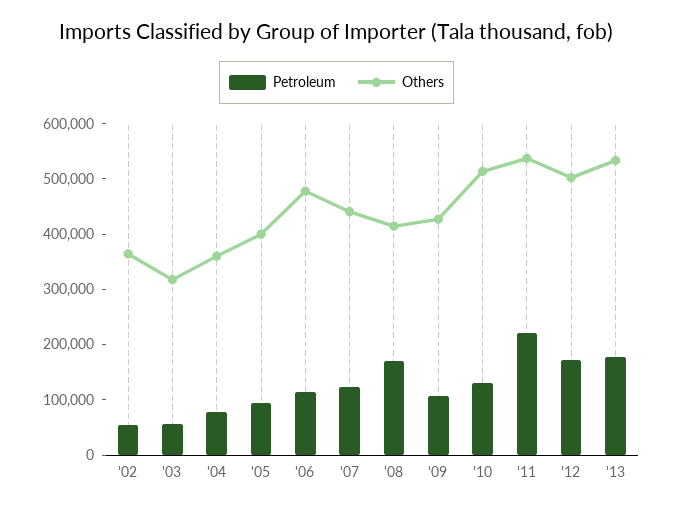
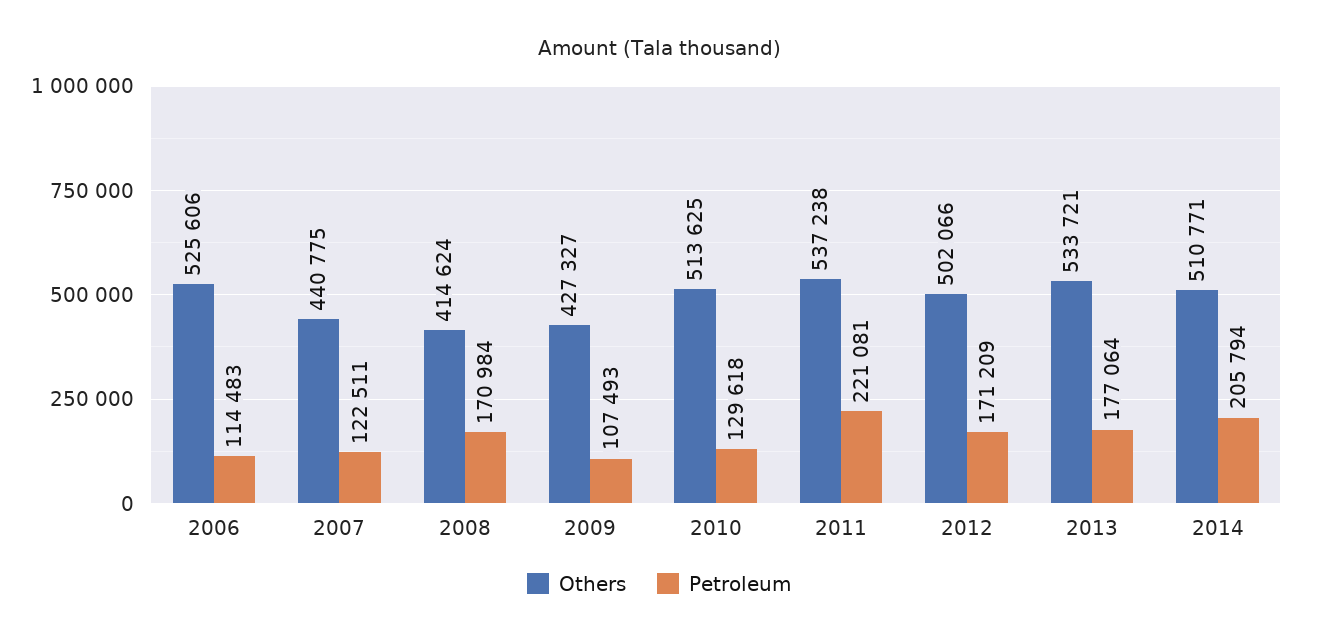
Petroleum, '02: 60000 -> none
Others, '02: 360000 -> none
Petroleum, '03: 60000 -> none
Others, '03: 320000 -> none
Petroleum, '04: 80000 -> none
Others, '04: 360000 -> none
Petroleum, '05: 100000 -> none
Others, '05: 400000 -> none
Others, '06: 480000 -> 525606
Others, 2014: none -> 510771
Petroleum, 2014: none -> 205794

